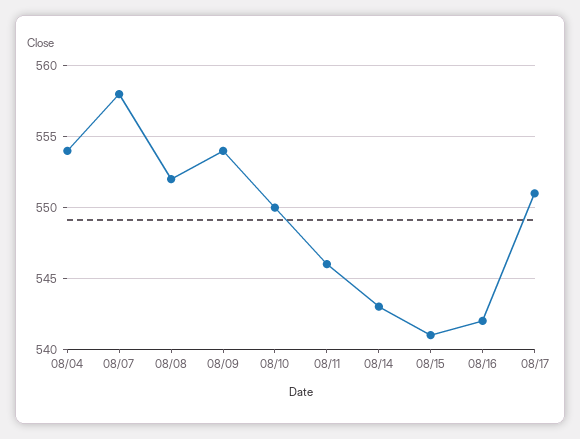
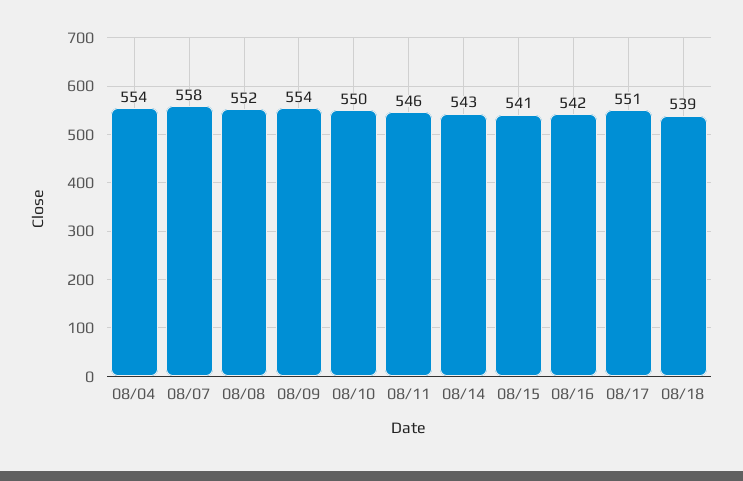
08/18: none -> 539

